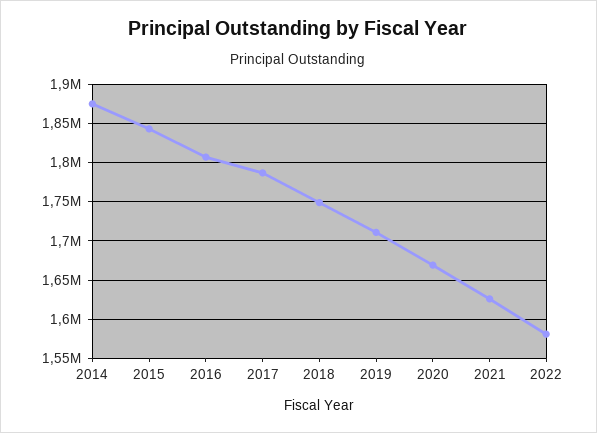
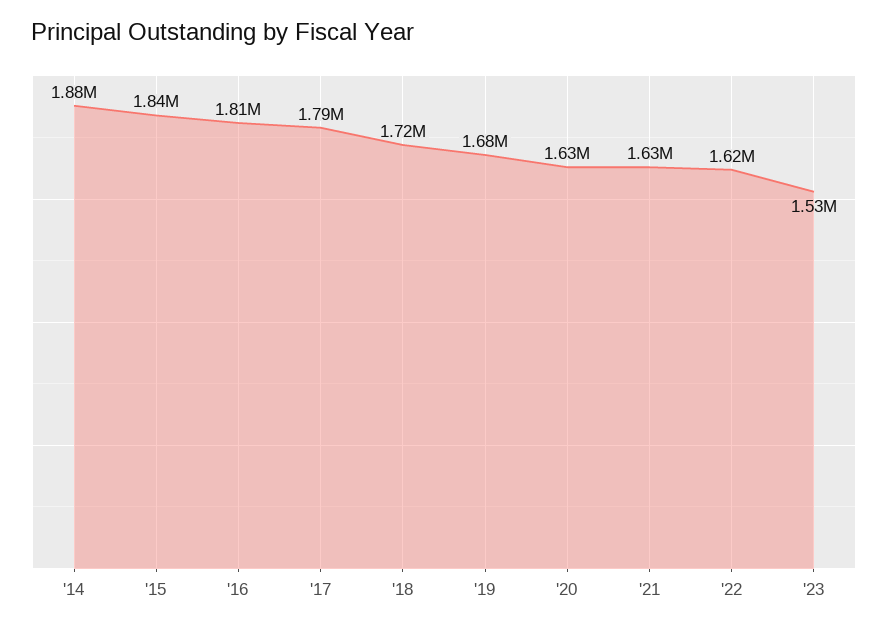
2018: 1750000 -> 1720000
2019: 1710000 -> 1680000
2020: 1670000 -> 1630000
2022: 1580000 -> 1620000
'23: none -> 1530000

